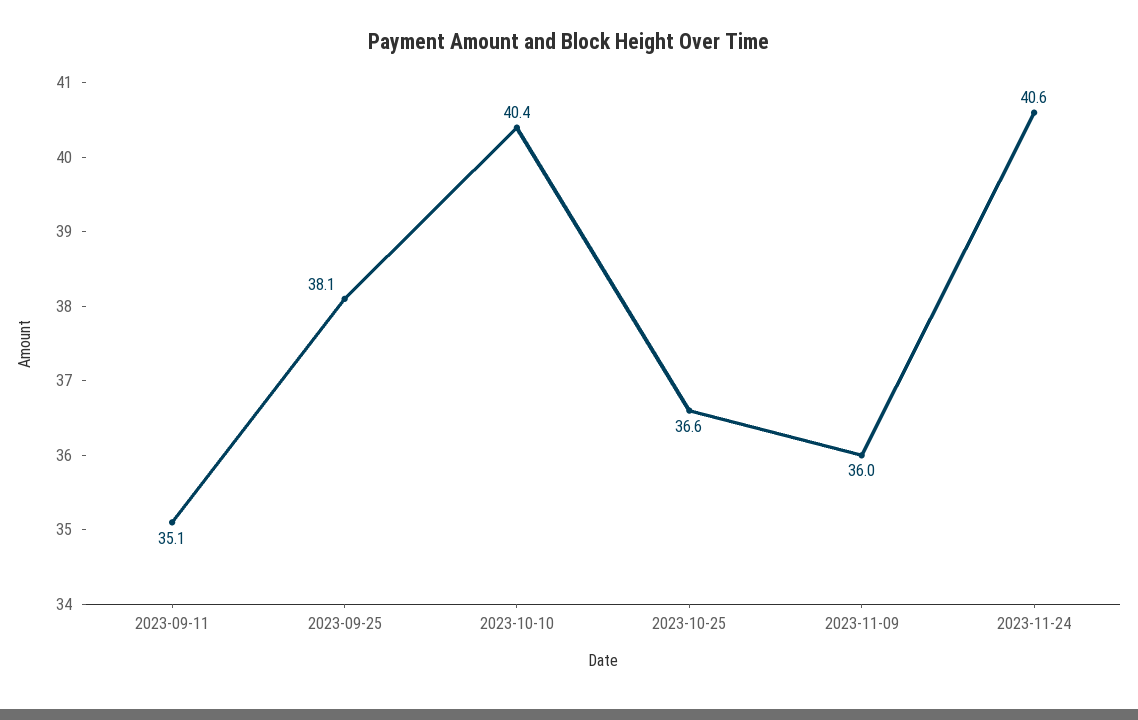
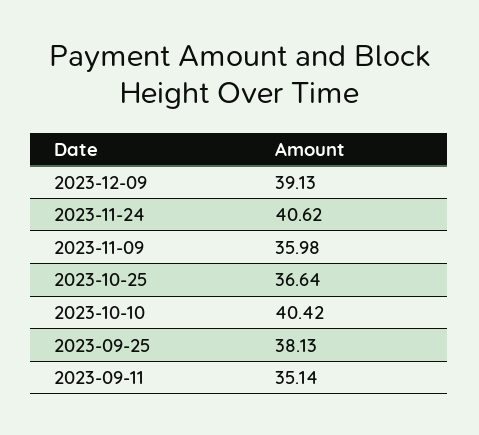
2023-12-09: none -> 39.13

